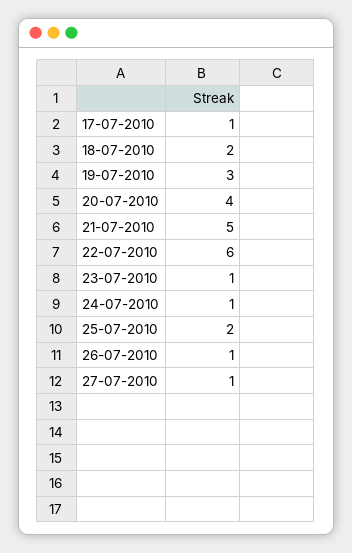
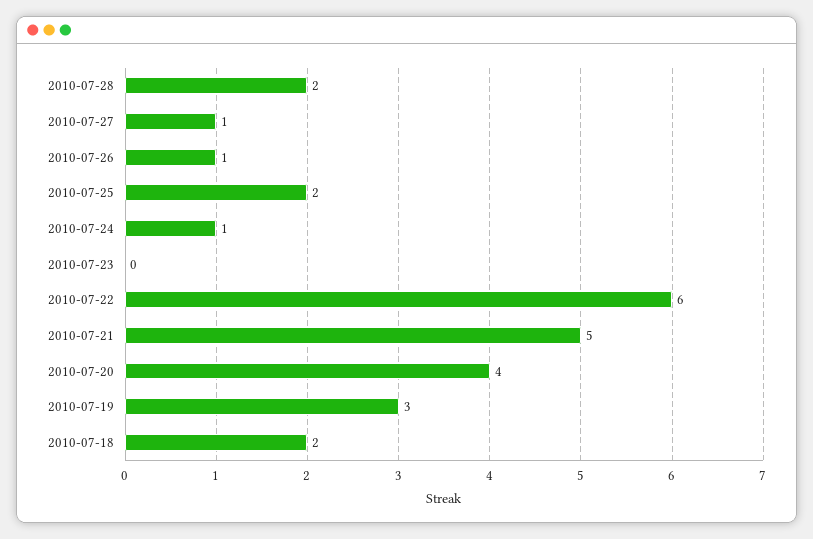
17-07-2010: 1 -> none
23-07-2010: 1 -> 0
2010-07-28: none -> 2

